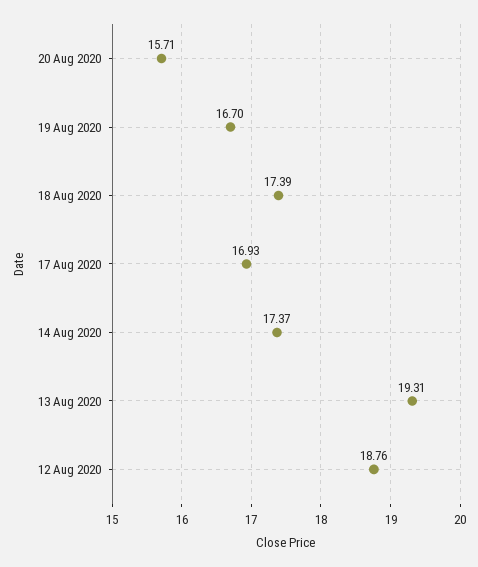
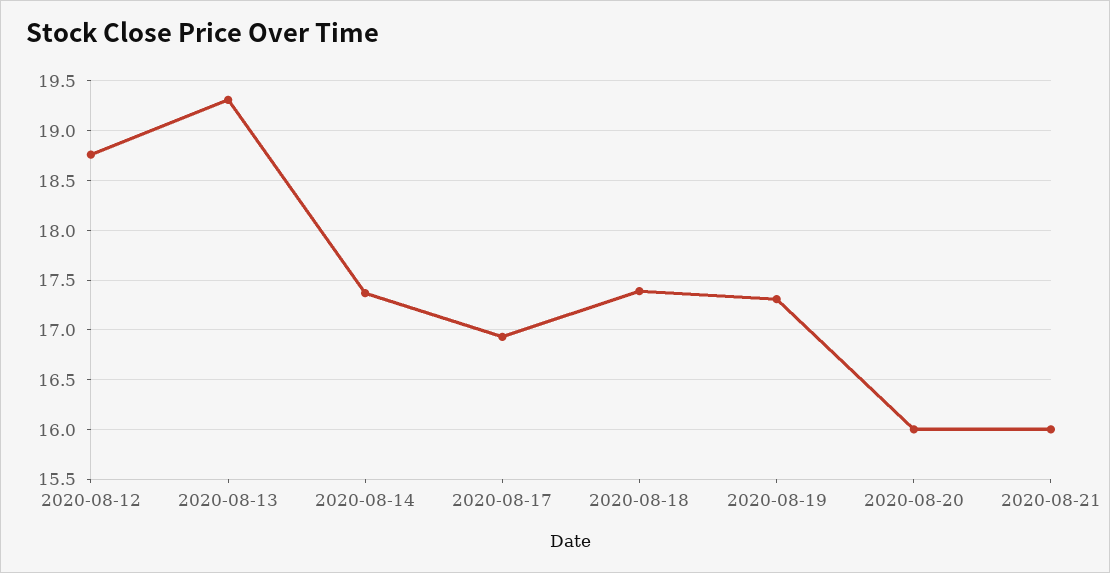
20 Aug 2020: 15.71 -> 16
19 Aug 2020: 16.7 -> 17.3
2020-08-21: none -> 16

